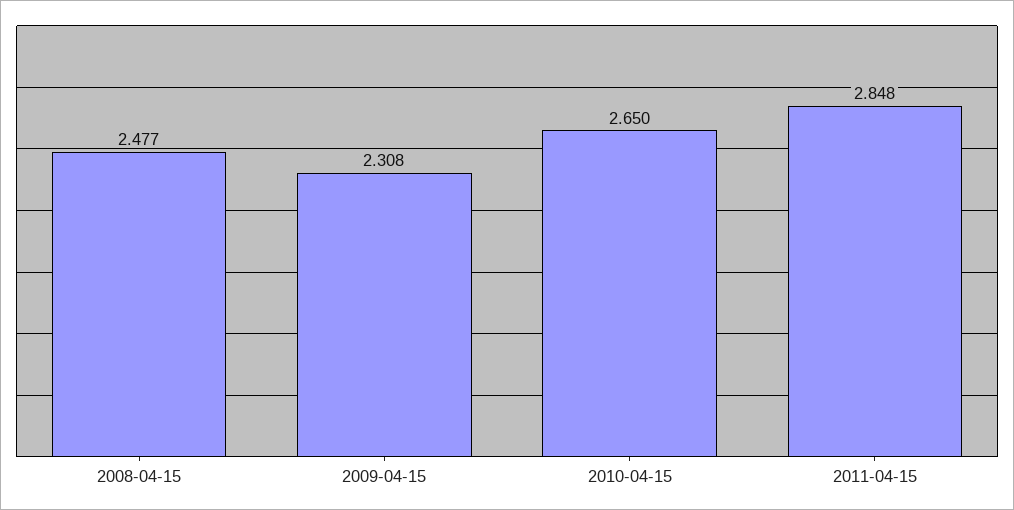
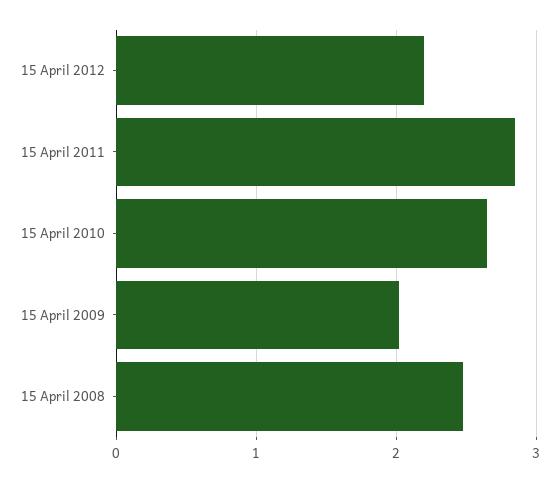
2009-04-15: 2.308 -> 2
15 April 2012: none -> 2.2

